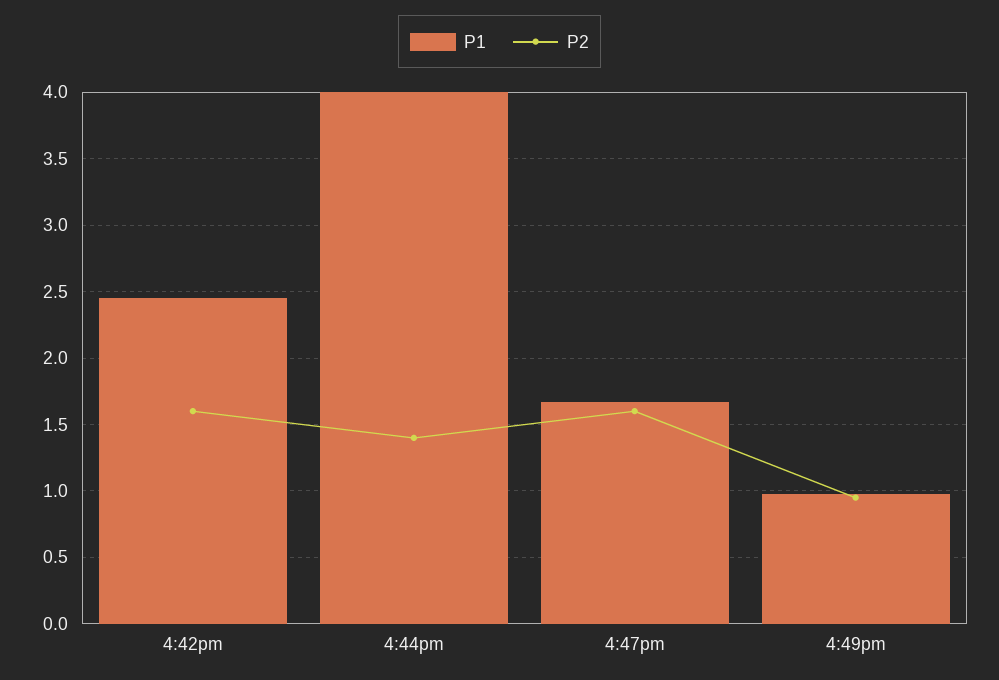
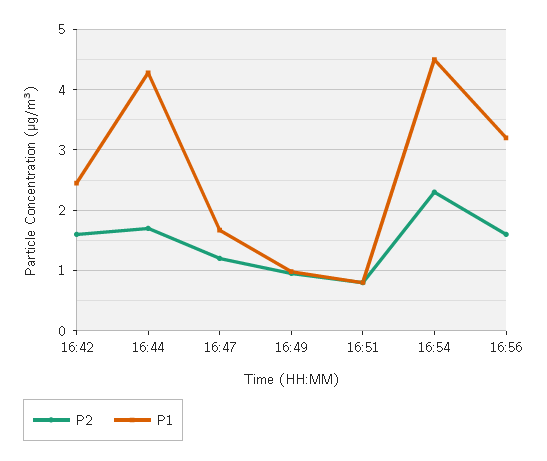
P1, 4:44pm: 4 -> 4.3
P2, 4:44pm: 1.4 -> 1.7
P2, 4:47pm: 1.6 -> 1.2
P2, 16:51: none -> 0.8
P1, 16:51: none -> 0.8
P2, 16:54: none -> 2.3
P1, 16:54: none -> 4.5
P2, 16:56: none -> 1.6
P1, 16:56: none -> 3.2

